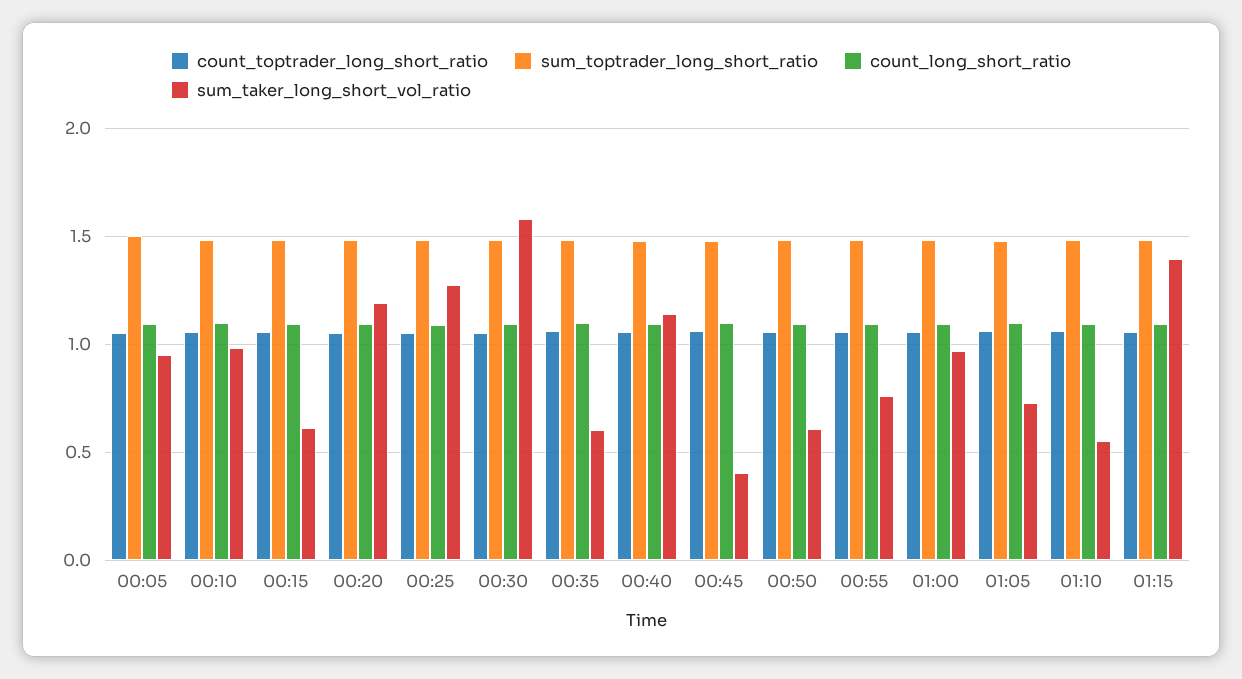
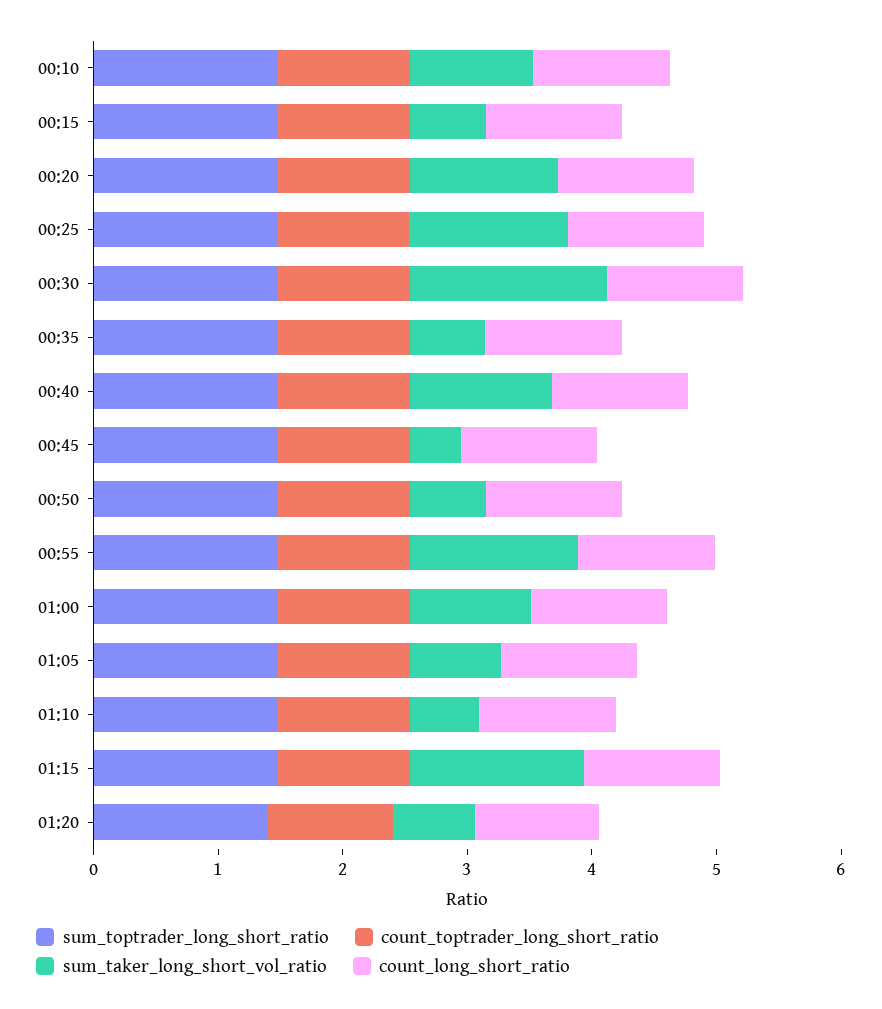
count_toptrader_long_short_ratio, 00:05: 1.05 -> none
sum_toptrader_long_short_ratio, 00:05: 1.5 -> none
count_long_short_ratio, 00:05: 1.1 -> none
sum_taker_long_short_vol_ratio, 00:05: 0.95 -> none
sum_taker_long_short_vol_ratio, 00:55: 0.75 -> 1.4
sum_toptrader_long_short_ratio, 01:20: none -> 1.4
count_toptrader_long_short_ratio, 01:20: none -> 1
sum_taker_long_short_vol_ratio, 01:20: none -> 0.6
count_long_short_ratio, 01:20: none -> 1

